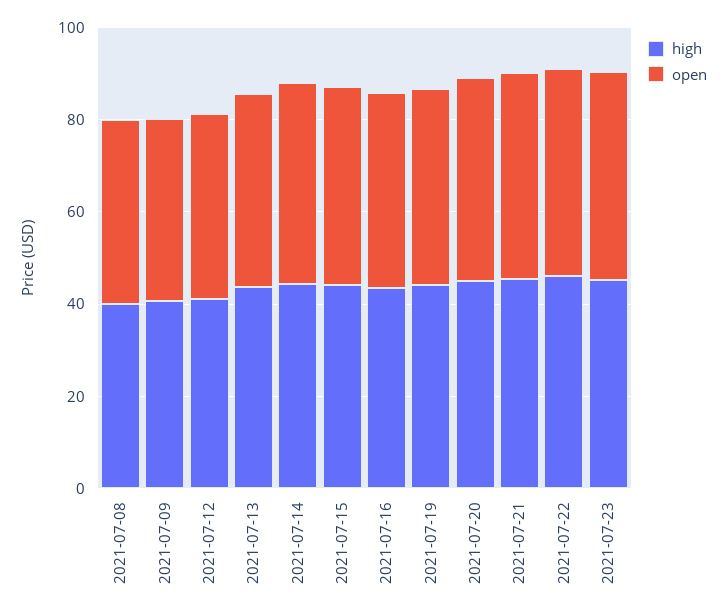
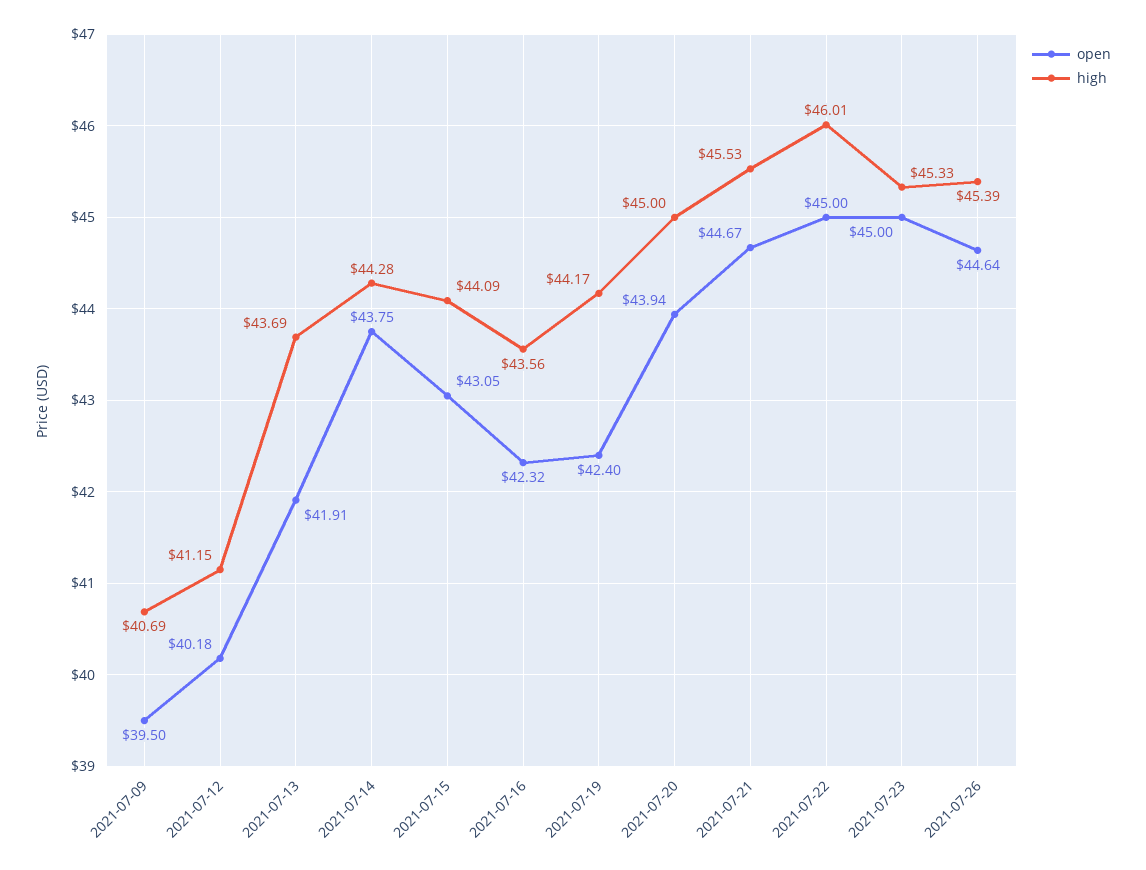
high, 2021-07-08: 40 -> none
open, 2021-07-08: 40 -> none
open, 2021-07-26: none -> 44.64
high, 2021-07-26: none -> 45.39

